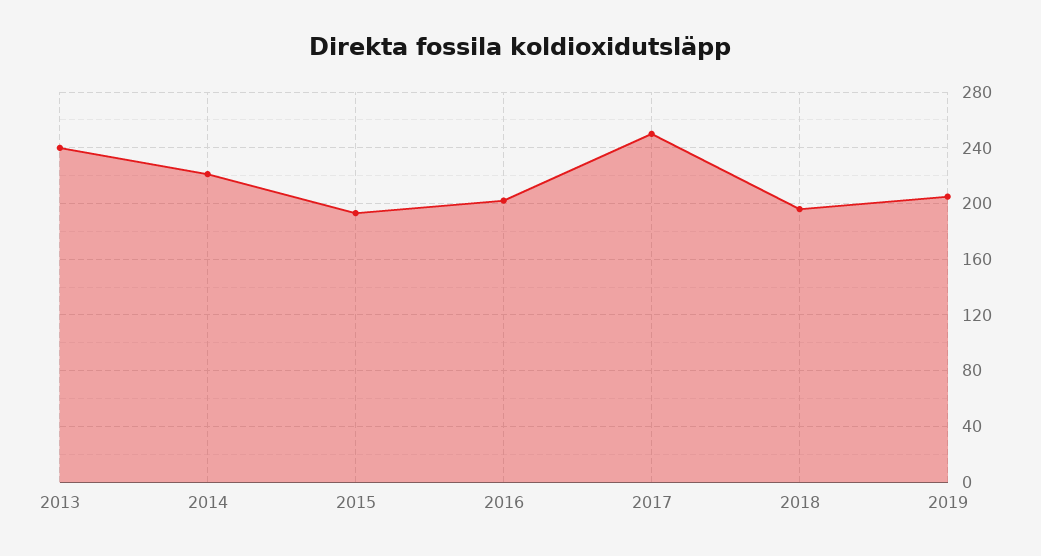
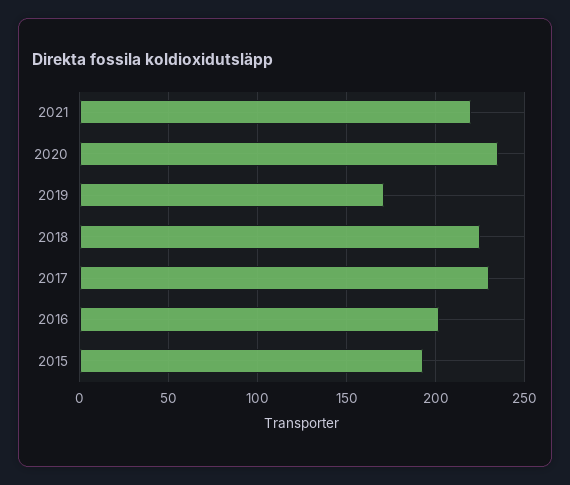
2013: 240 -> none
2014: 220 -> none
2017: 250 -> 230
2018: 195 -> 225
2019: 205 -> 170
2021: none -> 220
2020: none -> 235

